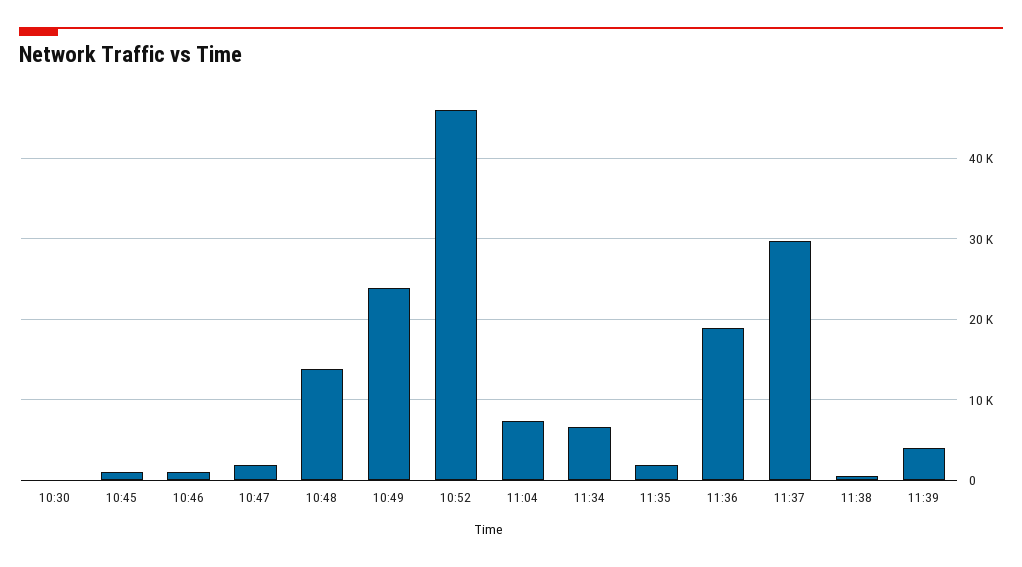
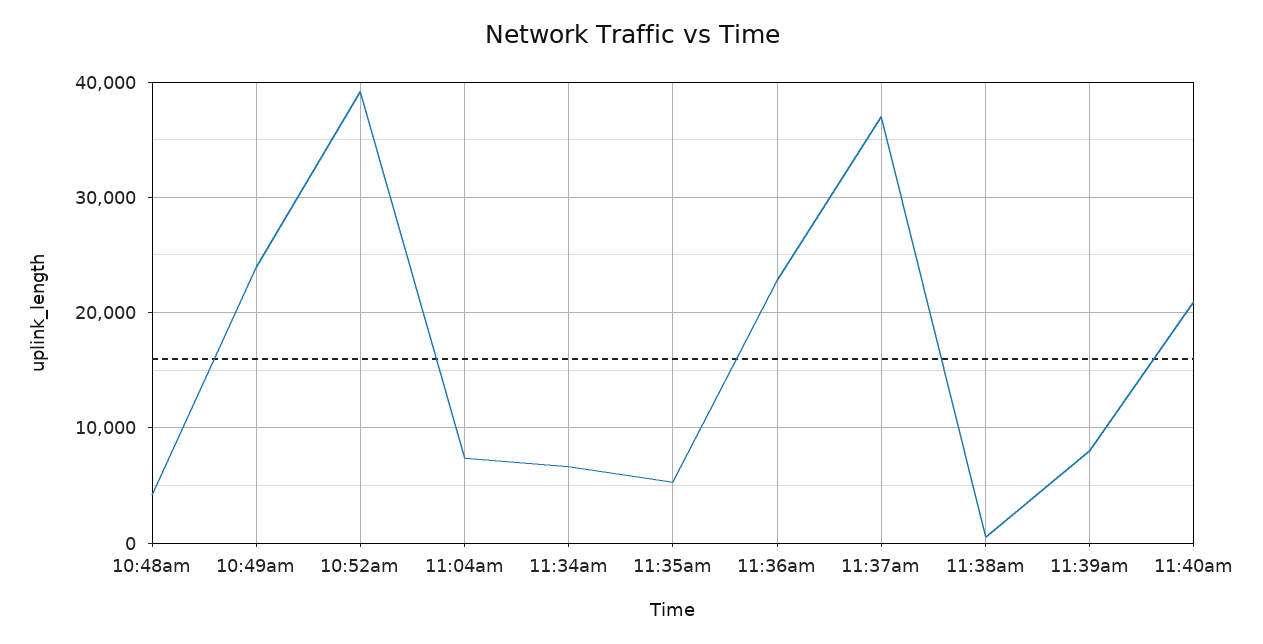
10:30: 0 -> none
10:45: 1000 -> none
10:46: 1000 -> none
10:47: 2000 -> none
10:48: 14000 -> 4000
10:52: 46000 -> 39000
11:35: 2000 -> 5000
11:36: 19000 -> 23000
11:37: 30000 -> 37000
11:39: 4000 -> 8000
11:40am: none -> 21000

